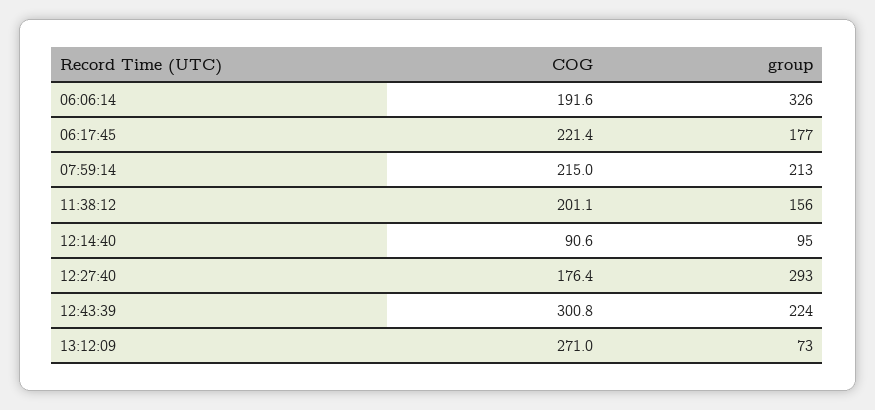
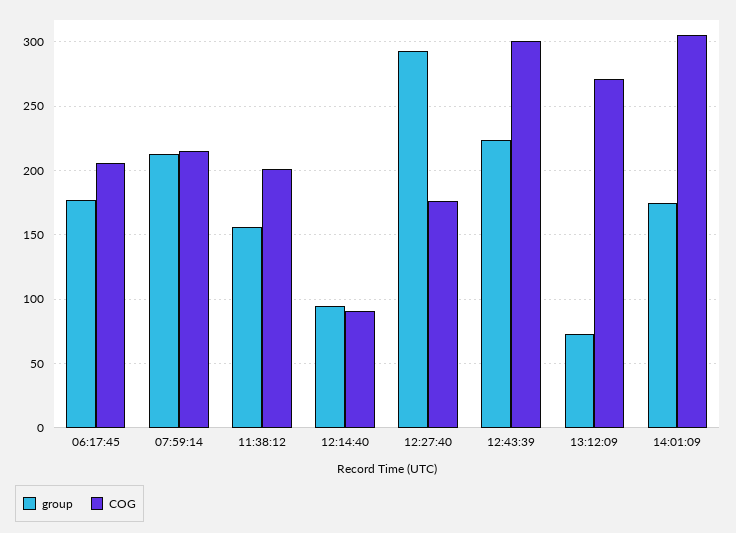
COG, 06:06:14: 191.6 -> none
group, 06:06:14: 326 -> none
COG, 06:17:45: 221.4 -> 205
group, 14:01:09: none -> 175
COG, 14:01:09: none -> 305

